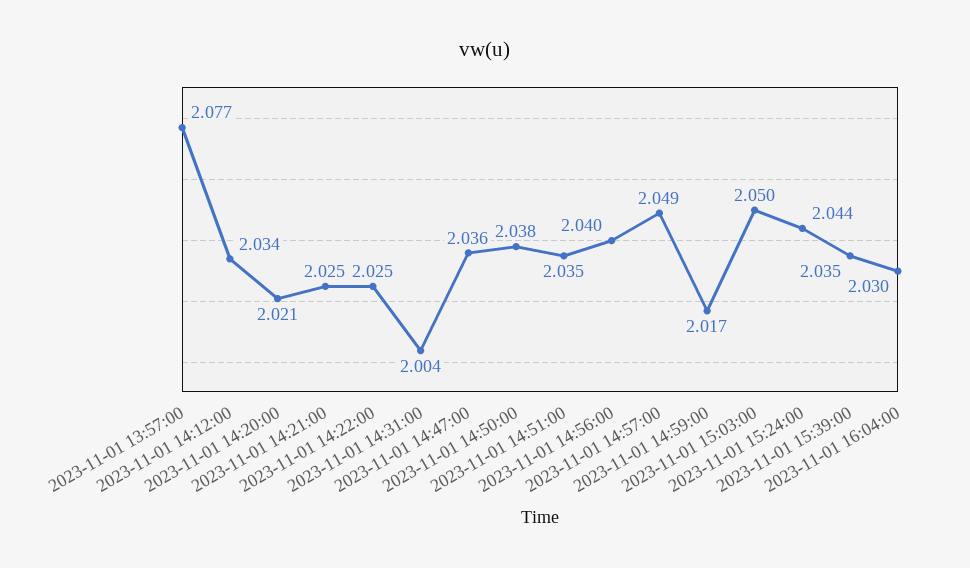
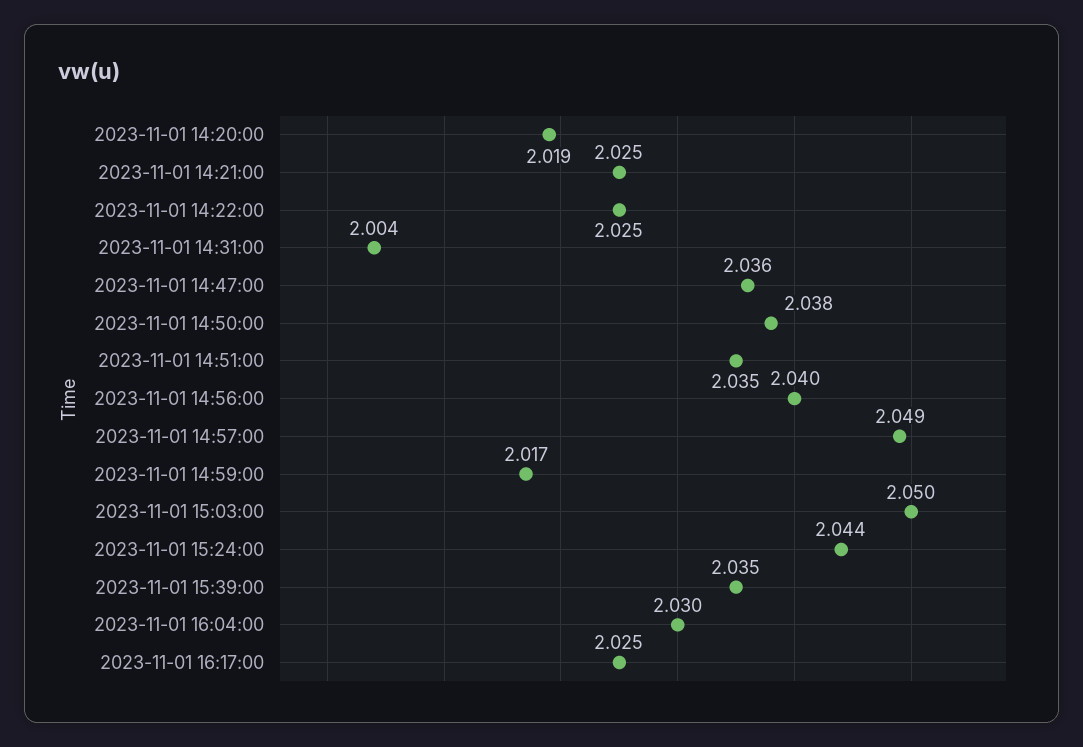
2023-11-01 13:57:00: 2.077 -> none
2023-11-01 14:12:00: 2.034 -> none
2023-11-01 14:20:00: 2.021 -> 2.019
2023-11-01 16:17:00: none -> 2.025

